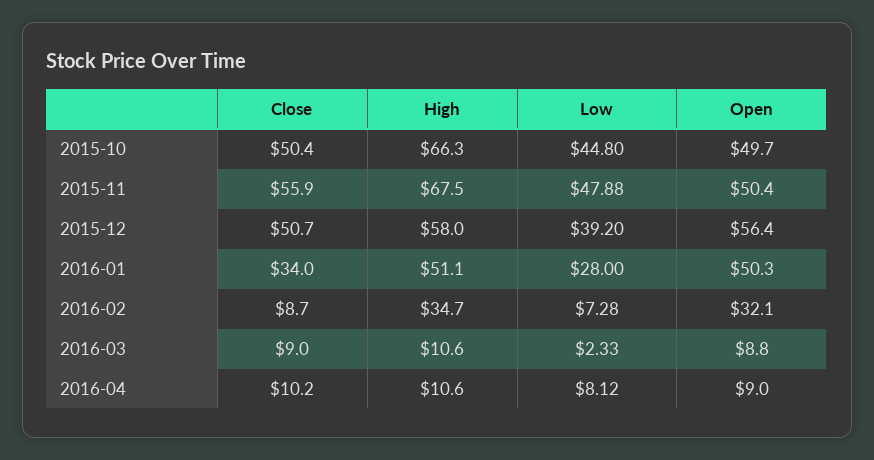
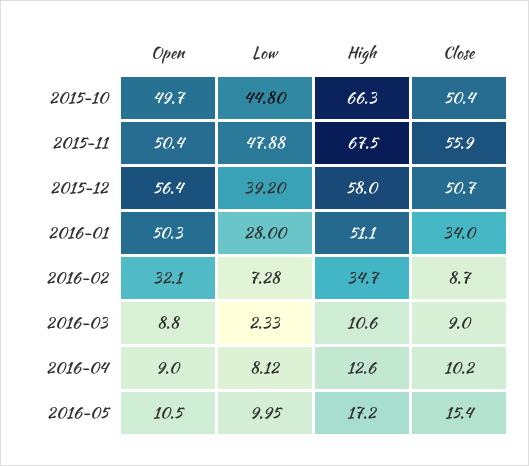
High, 2016-04: 10.6 -> 12.6
Open, 2016-05: none -> 10.5
Low, 2016-05: none -> 9.95
High, 2016-05: none -> 17.2
Close, 2016-05: none -> 15.4

